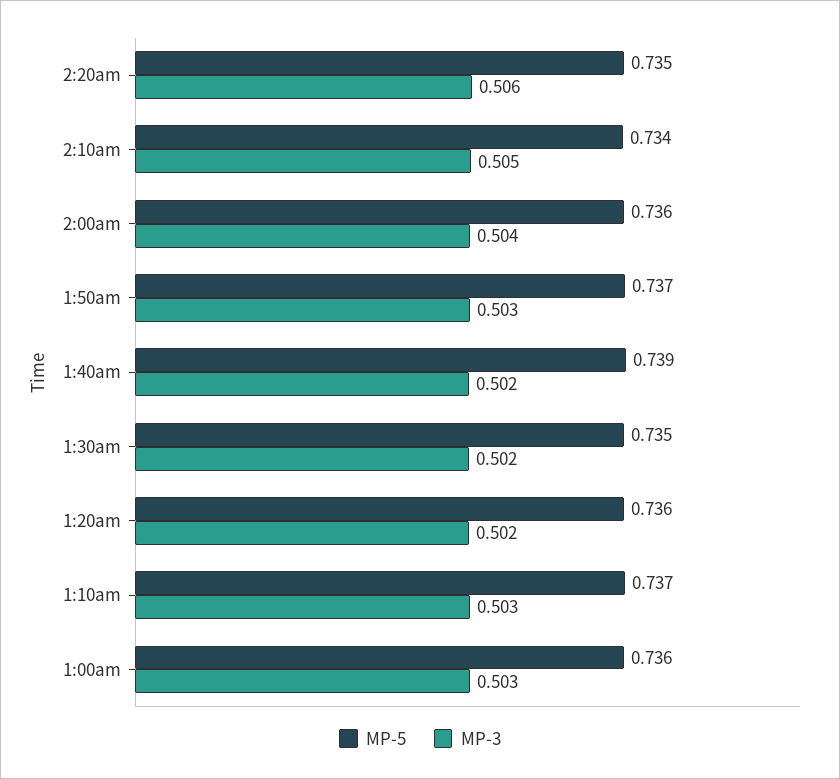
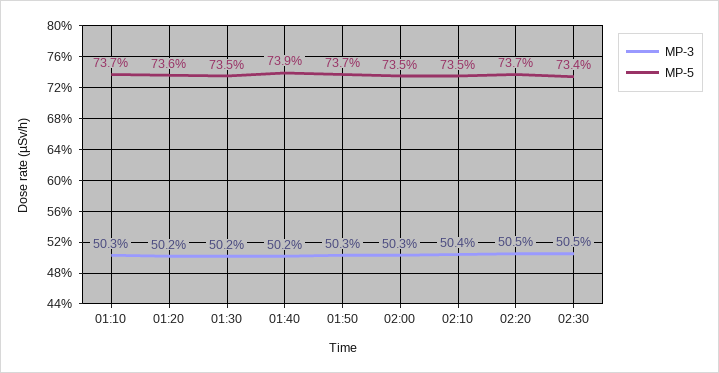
MP-5, 2:20am: 0.735 -> 0.737
MP-3, 2:20am: 0.506 -> 0.505
MP-5, 2:10am: 0.734 -> 0.735
MP-3, 2:10am: 0.505 -> 0.504
MP-5, 2:00am: 0.736 -> 0.735
MP-3, 2:00am: 0.504 -> 0.503
MP-5, 1:00am: 0.736 -> none
MP-3, 1:00am: 0.503 -> none
MP-3, 02:30: none -> 0.505
MP-5, 02:30: none -> 0.734

